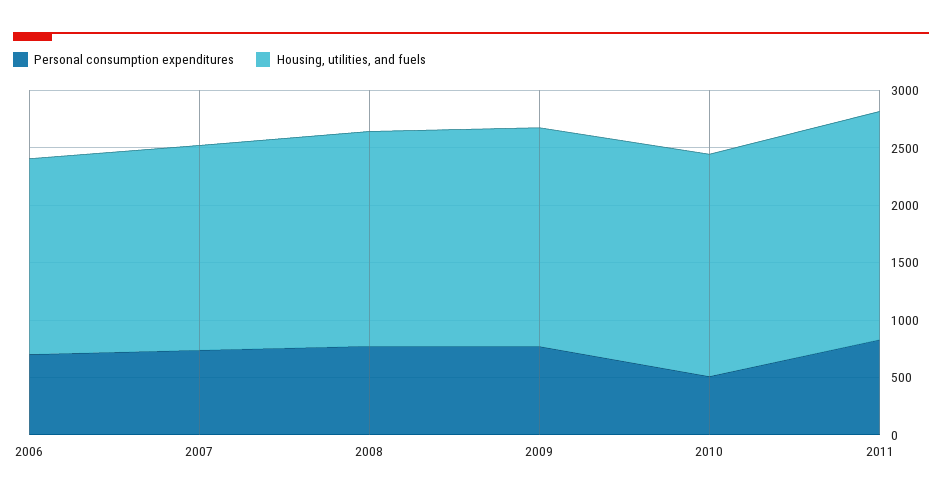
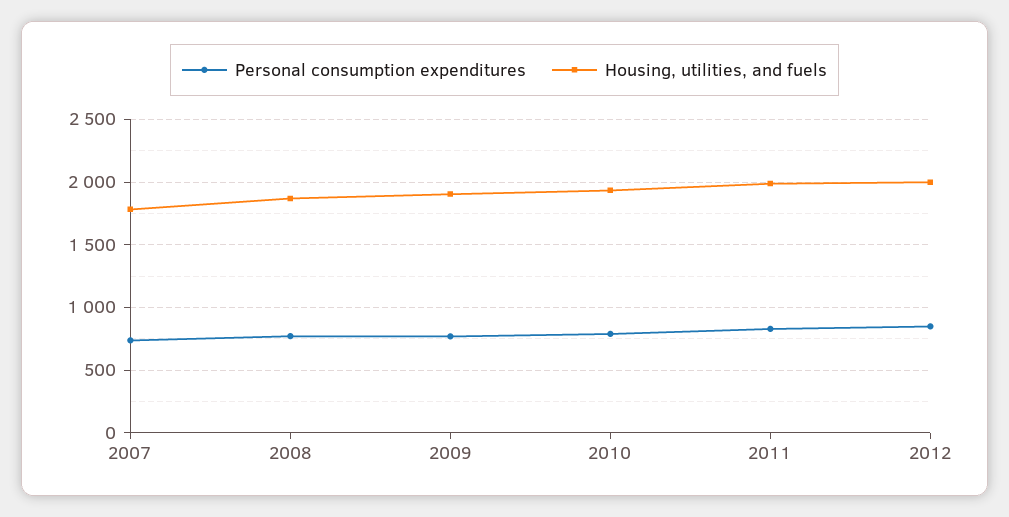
Personal consumption expenditures, 2006: 700 -> none
Housing, utilities, and fuels, 2006: 1700 -> none
Personal consumption expenditures, 2010: 500 -> 800
Personal consumption expenditures, 2012: none -> 850
Housing, utilities, and fuels, 2012: none -> 2000

